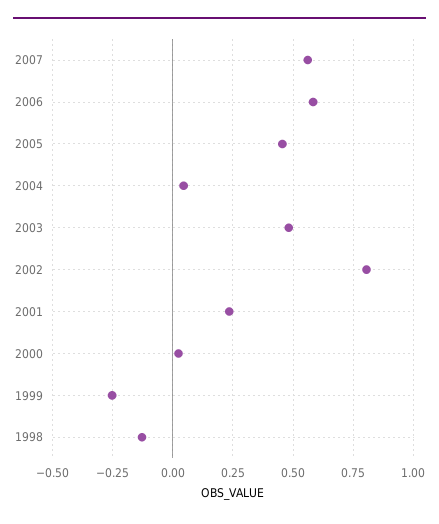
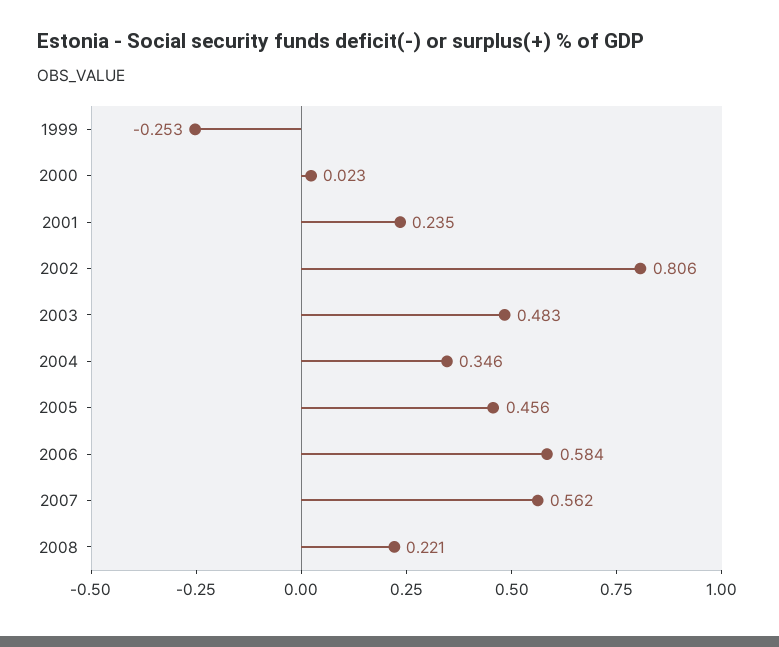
2004: 0.05 -> 0.346
1998: -0.125 -> none
2008: none -> 0.221

